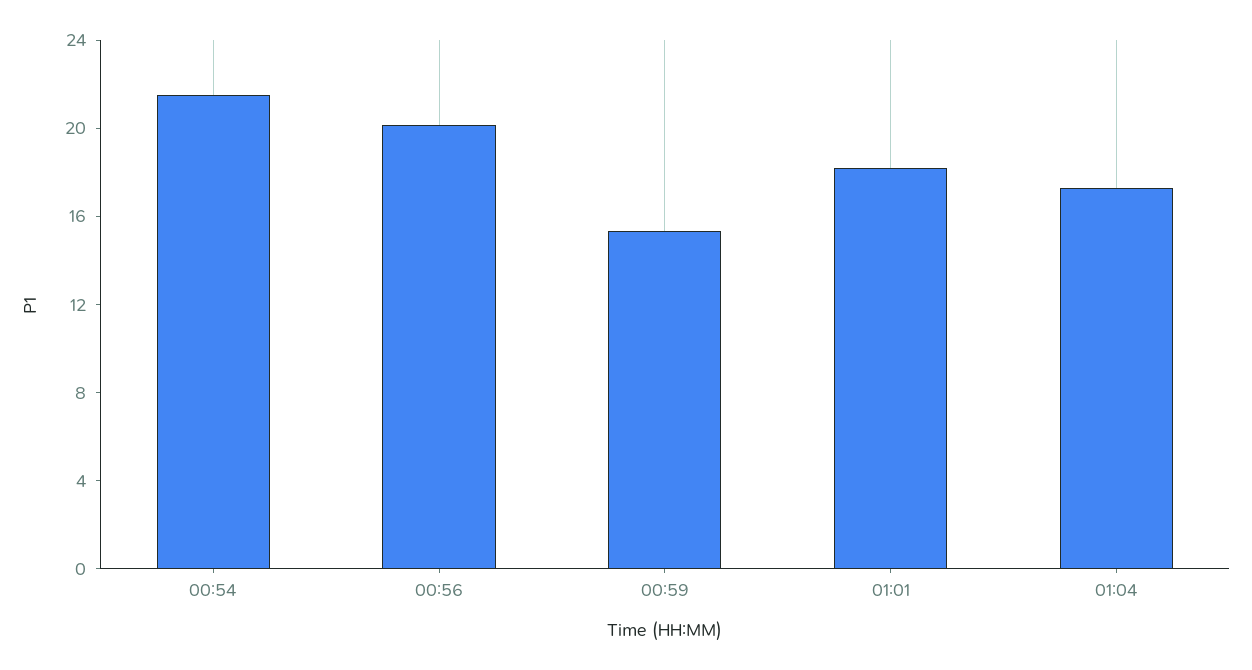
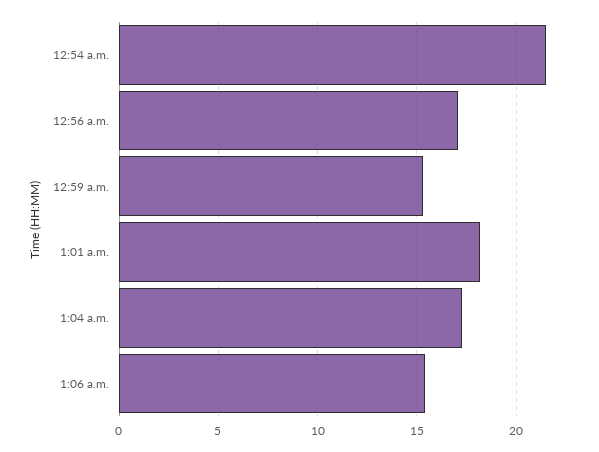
00:56: 20 -> 17
1:06 a.m.: none -> 15.5

